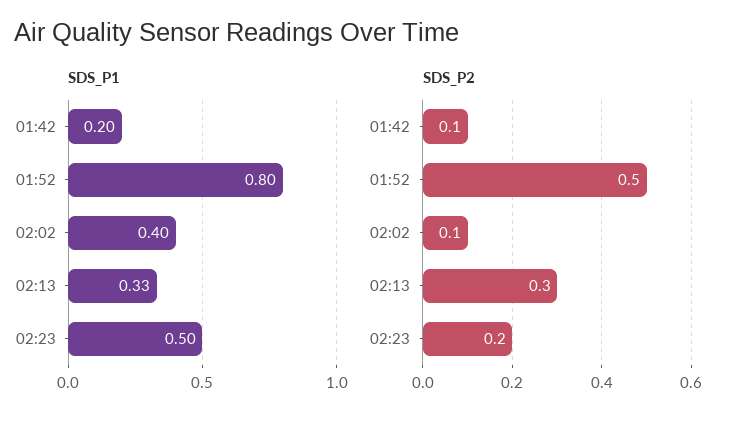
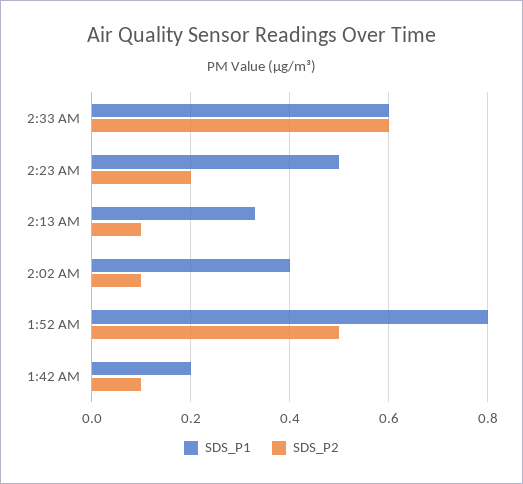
SDS_P2, 02:13: 0.3 -> 0.1
SDS_P1, 2:33 AM: none -> 0.6
SDS_P2, 2:33 AM: none -> 0.6

